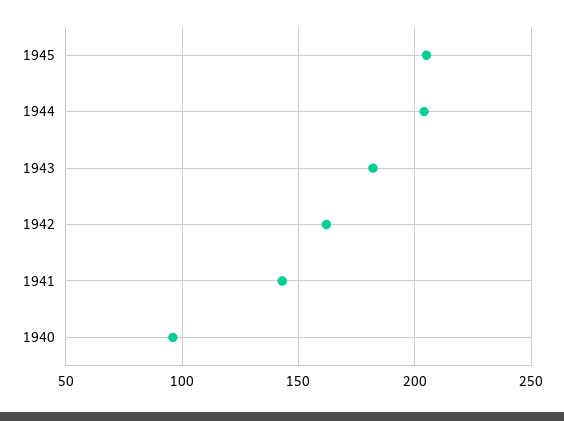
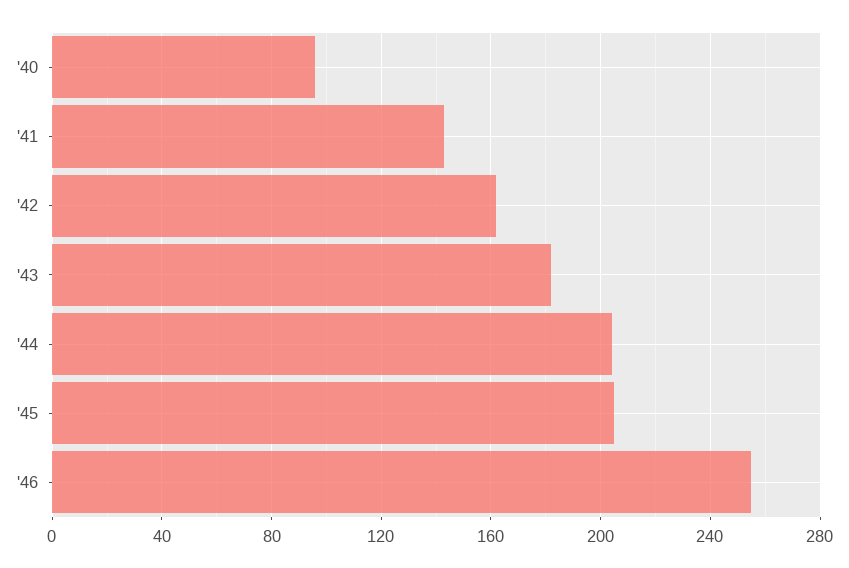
'46: none -> 255

